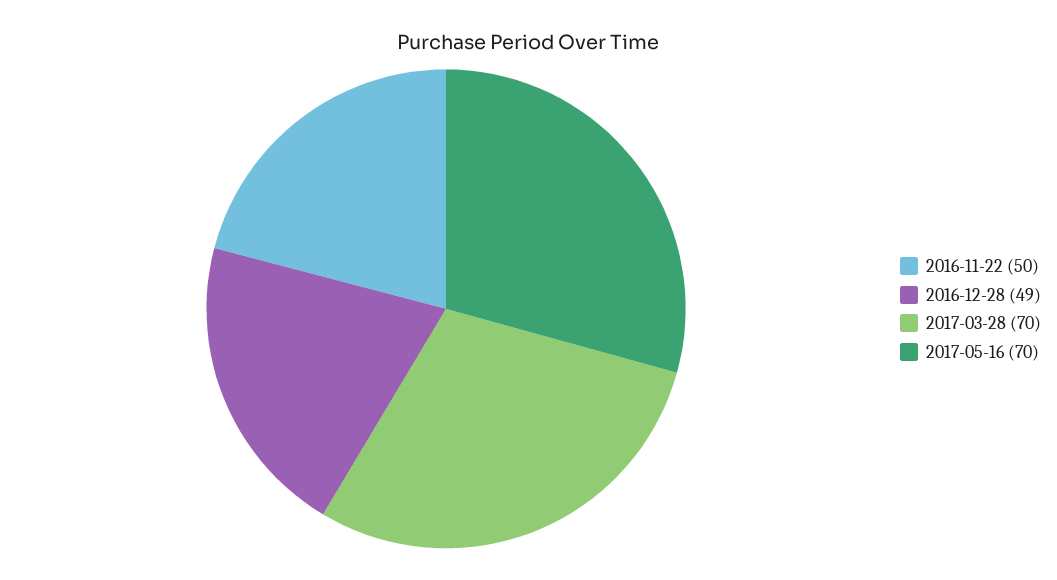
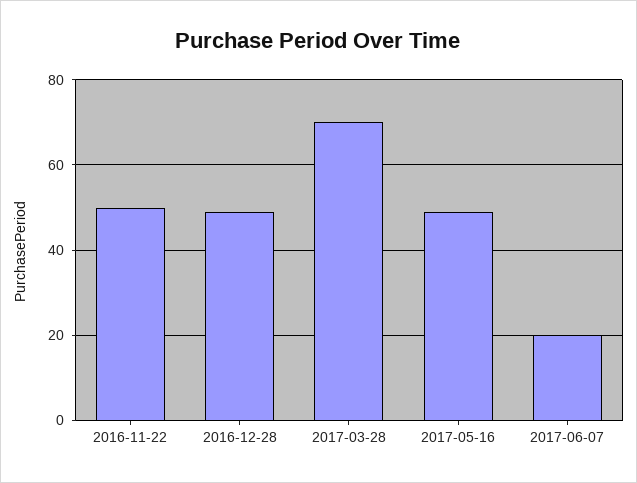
2017-05-16: 70 -> 50
2017-06-07: none -> 20

